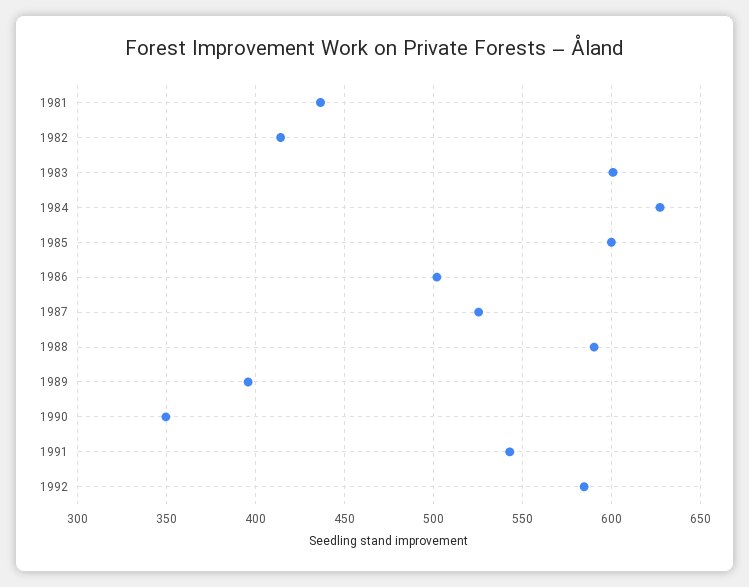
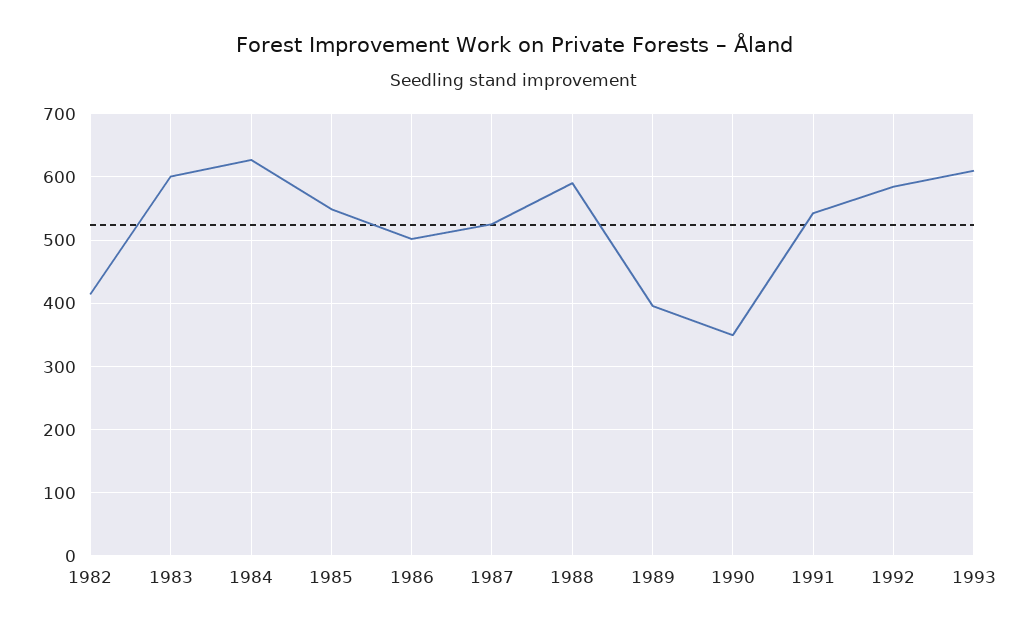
1981: 435 -> none
1985: 600 -> 550
1993: none -> 610

